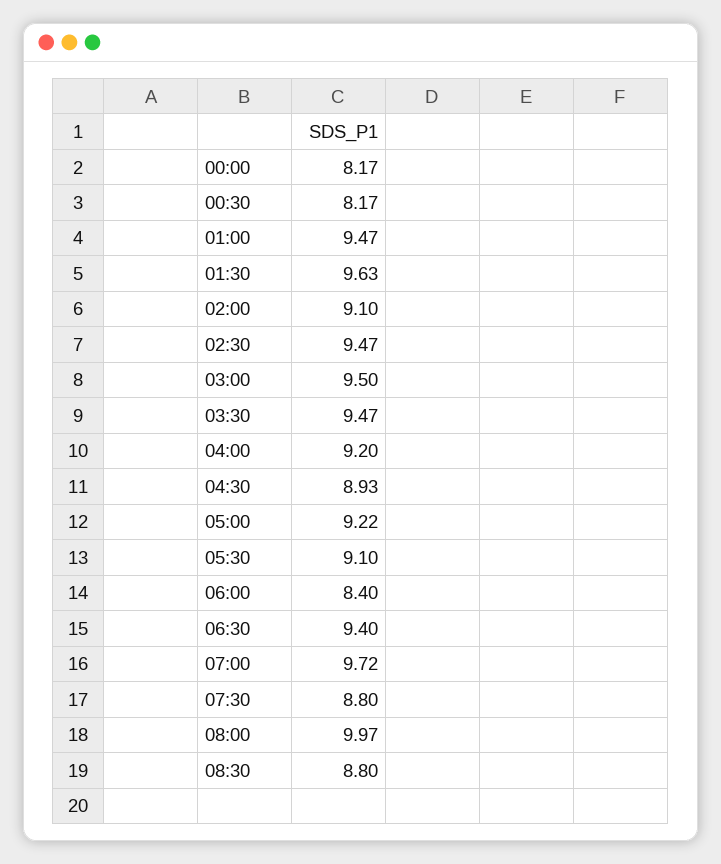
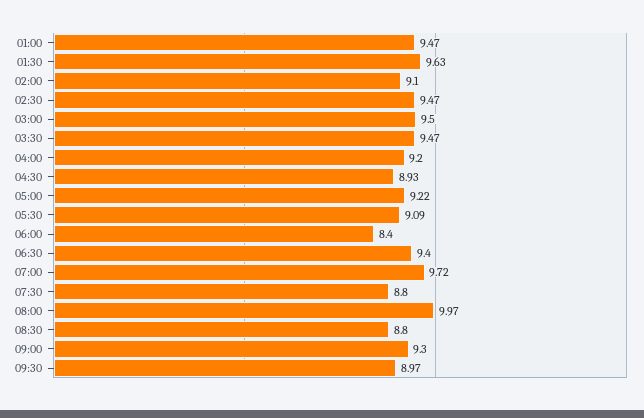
00:00: 8.17 -> none
00:30: 8.17 -> none
05:30: 9.1 -> 9.09
09:00: none -> 9.3
09:30: none -> 8.97

